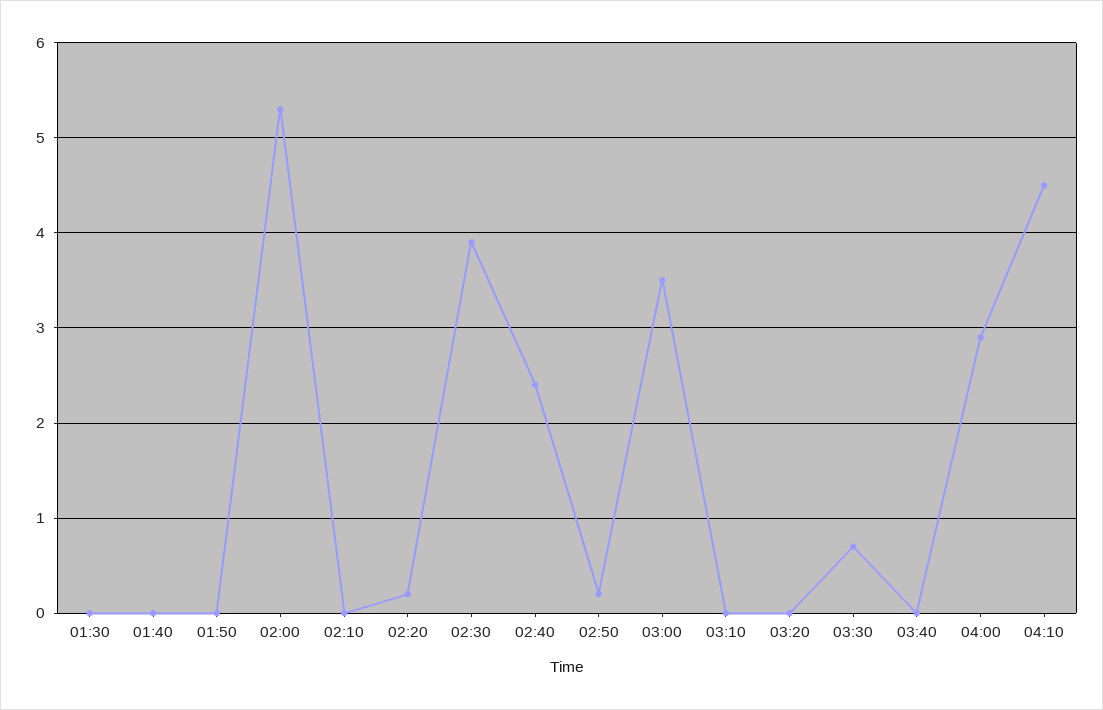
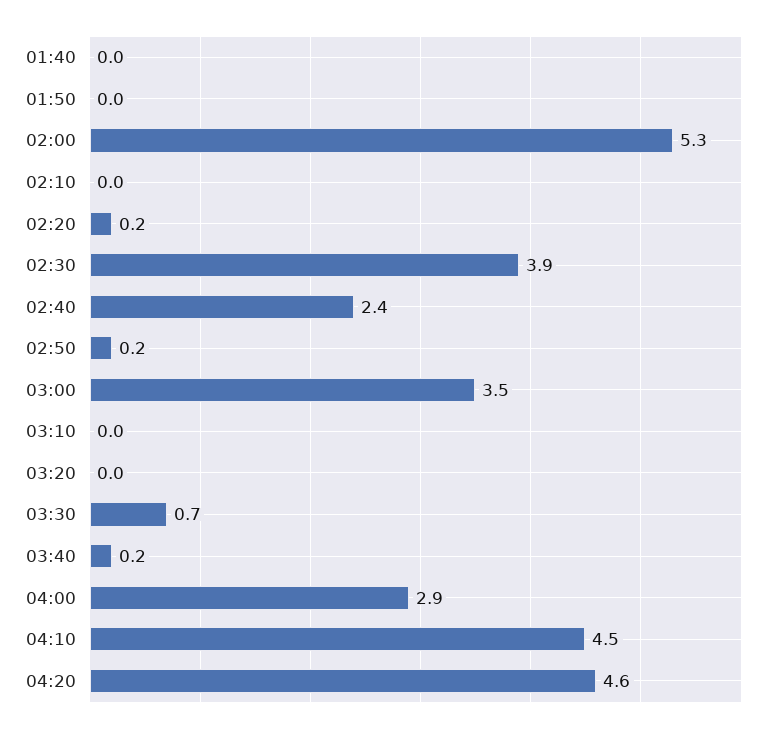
01:30: 0 -> none
03:40: 0 -> 0.2
04:20: none -> 4.6

